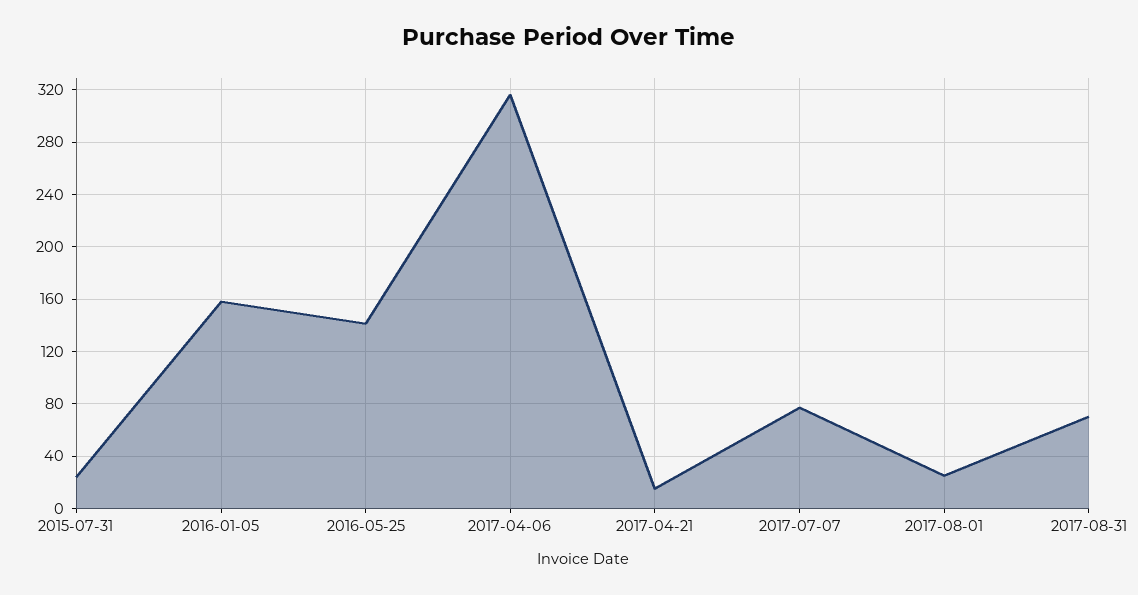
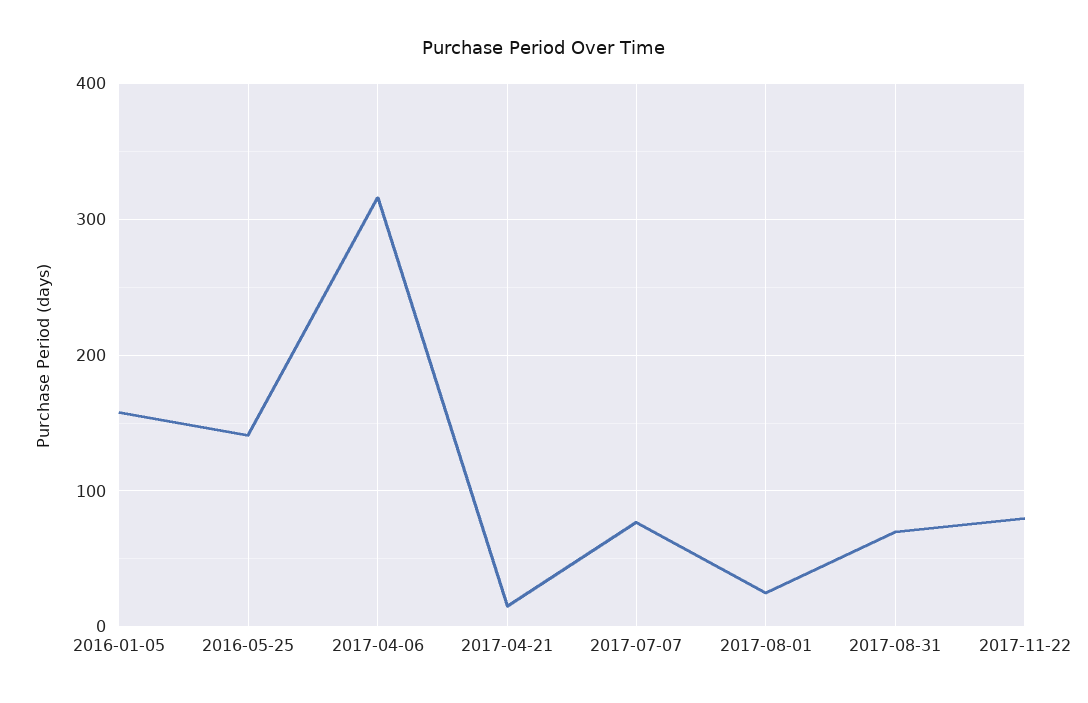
2015-07-31: 25 -> none
2017-11-22: none -> 80

